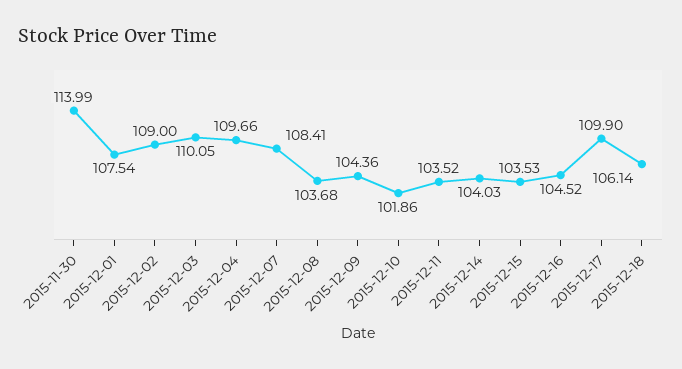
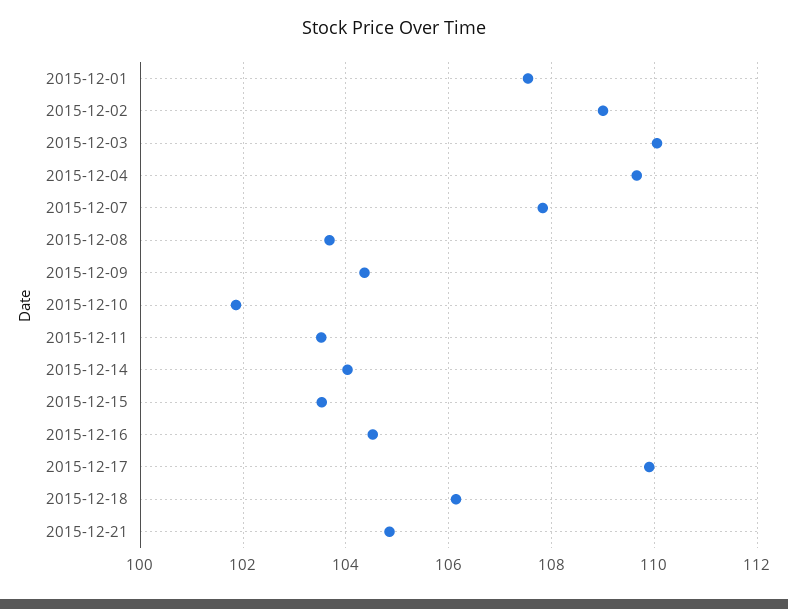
2015-11-30: 113.99 -> none
2015-12-07: 108.41 -> 107.8
2015-12-21: none -> 104.8

